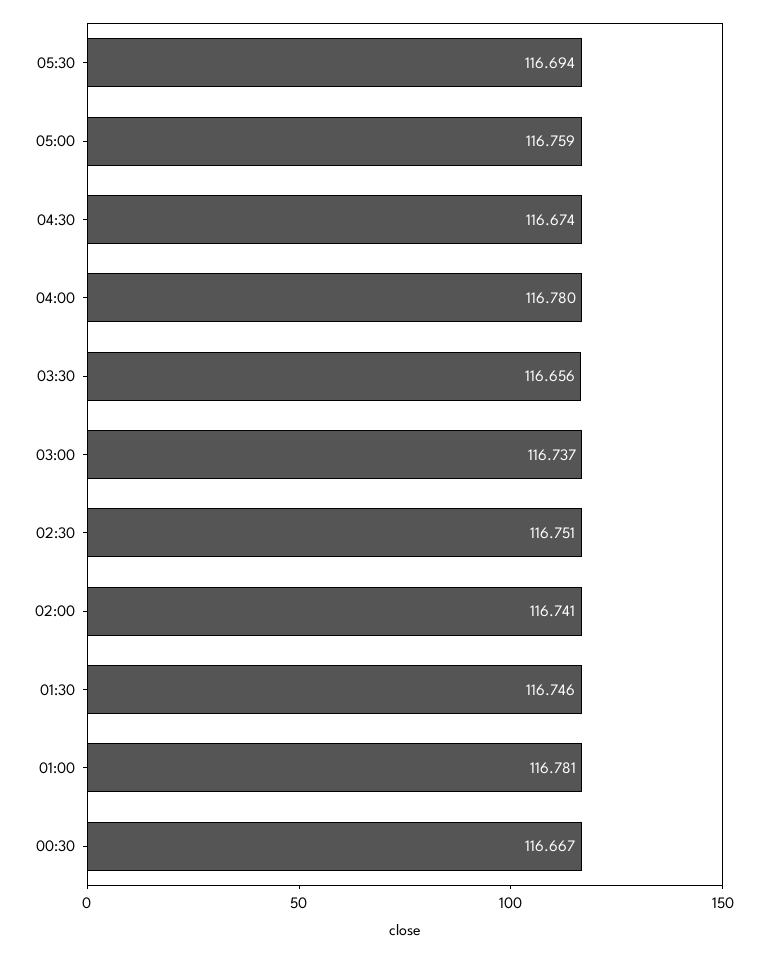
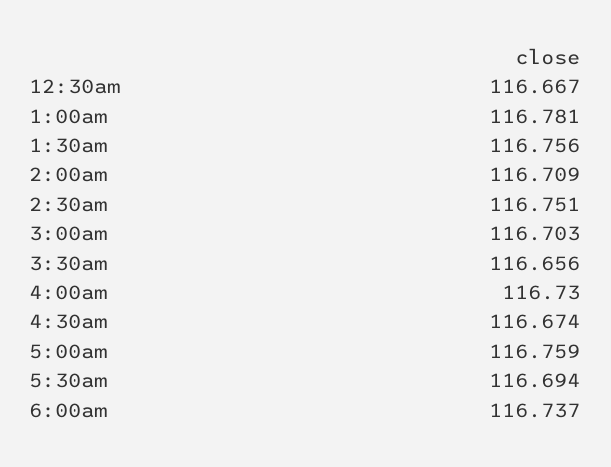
04:00: 116.78 -> 116.73
03:00: 116.737 -> 116.703
02:00: 116.741 -> 116.709
01:30: 116.746 -> 116.756
6:00am: none -> 116.737

